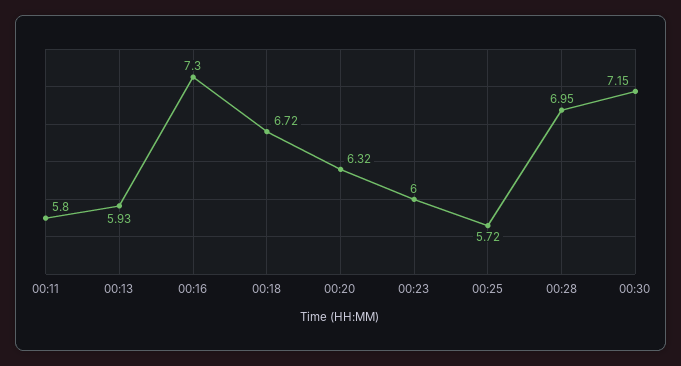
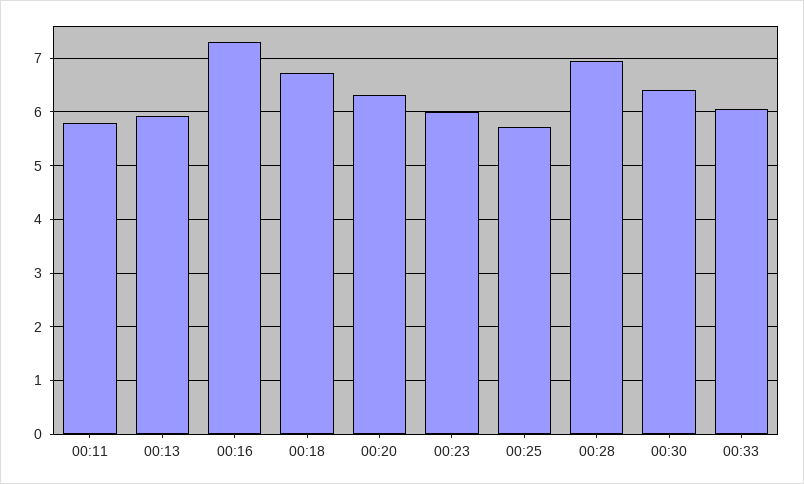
00:30: 7.15 -> 6.4
00:33: none -> 6

